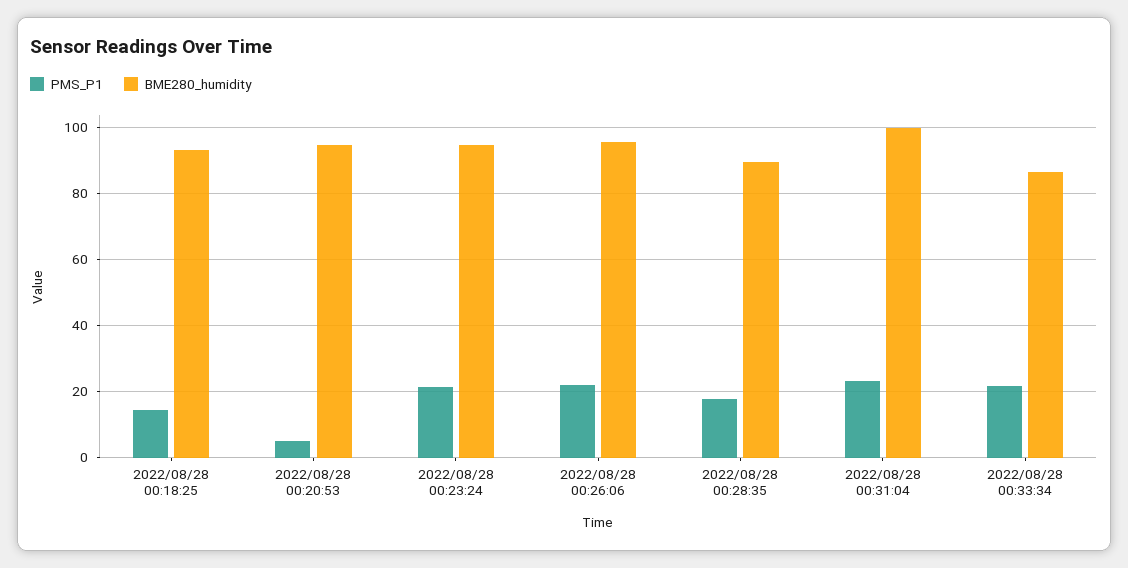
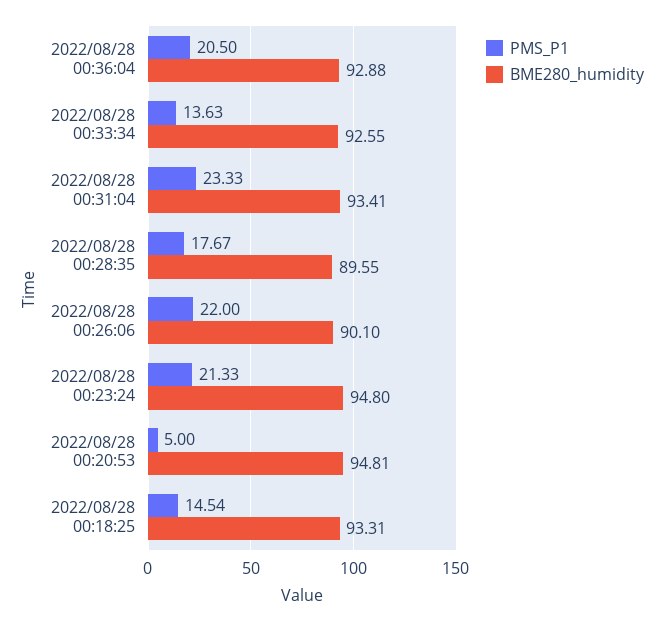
BME280_humidity, 2022/08/28 00:26:06: 96 -> 90.1
BME280_humidity, 2022/08/28 00:31:04: 100 -> 93.41
PMS_P1, 2022/08/28 00:33:34: 22 -> 13.63
BME280_humidity, 2022/08/28 00:33:34: 86 -> 92.55
PMS_P1, 2022/08/28 00:36:04: none -> 20.5
BME280_humidity, 2022/08/28 00:36:04: none -> 92.88

